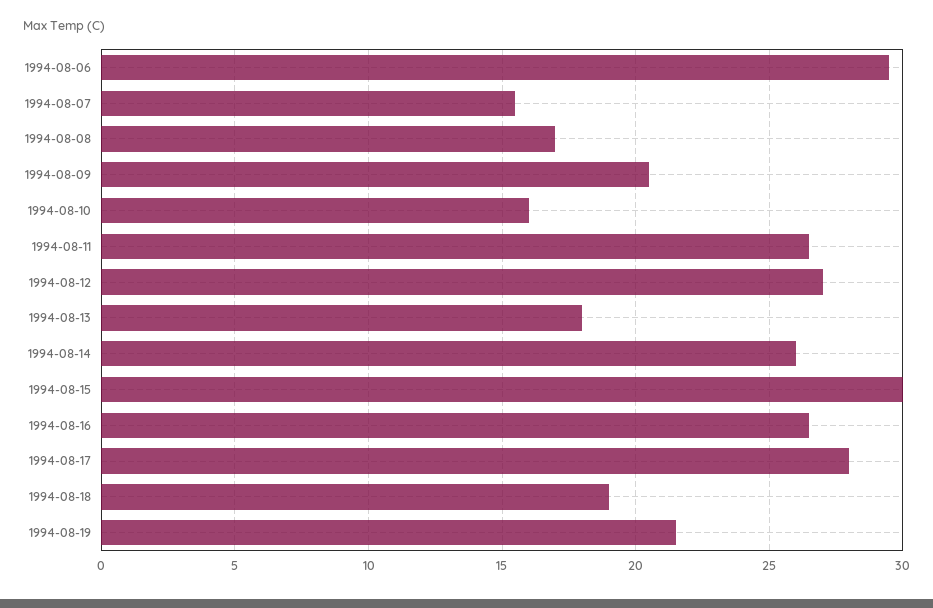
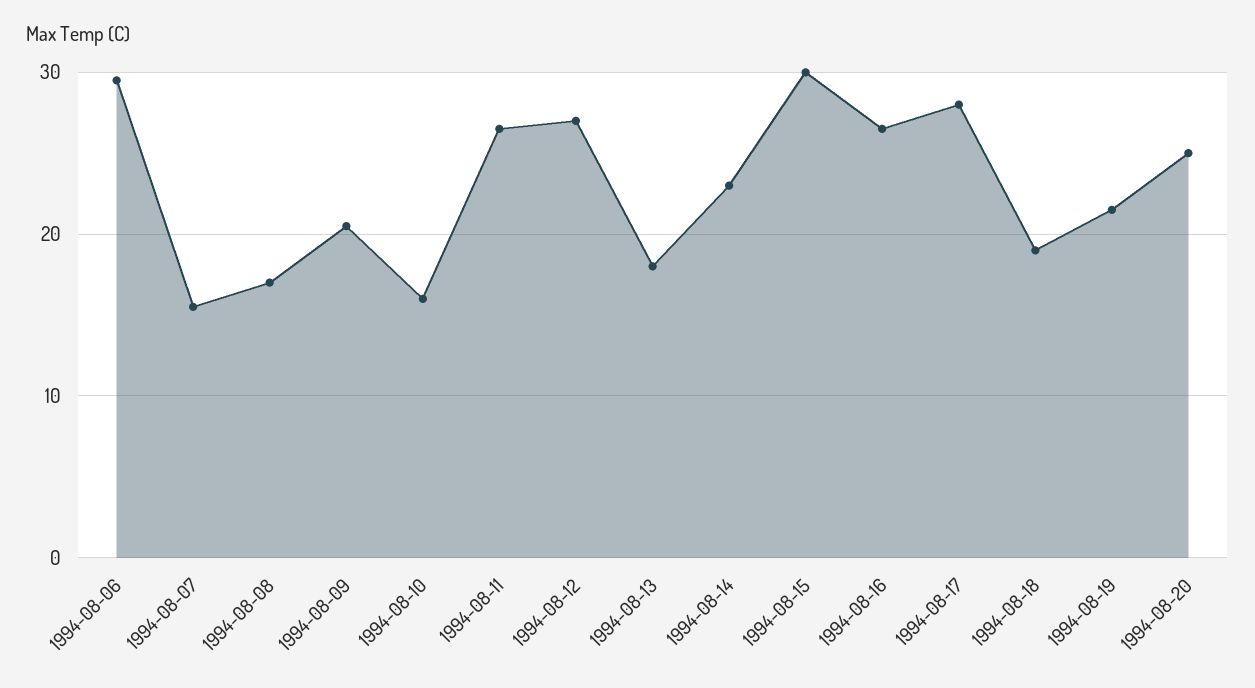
1994-08-14: 26 -> 23
1994-08-20: none -> 25

